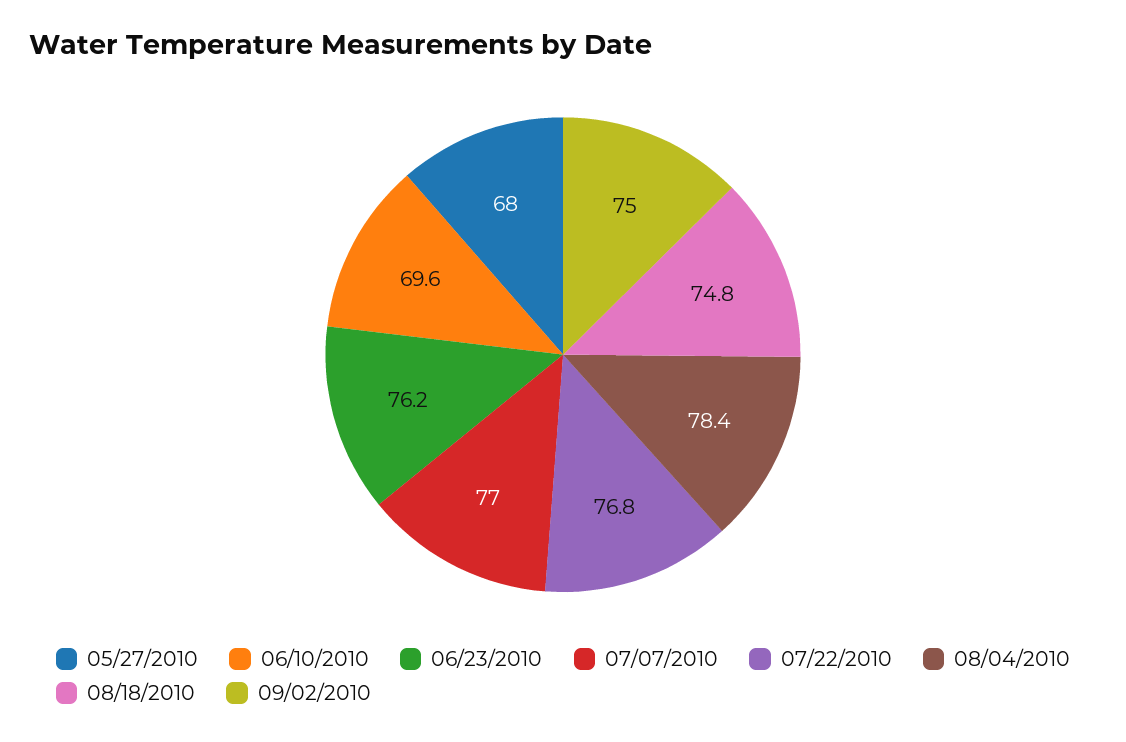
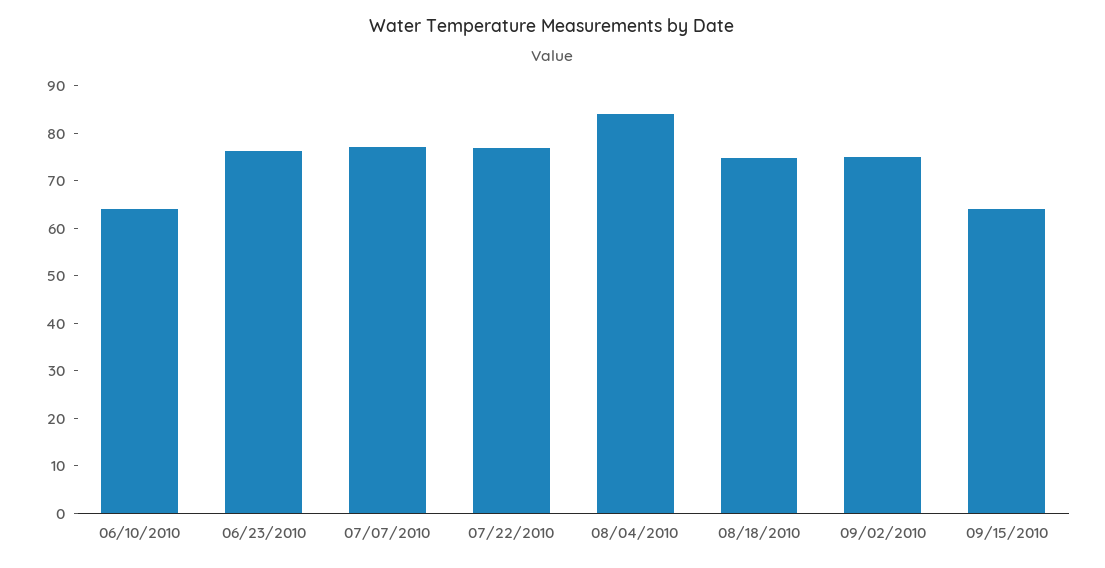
05/27/2010: 68 -> none
06/10/2010: 69.6 -> 64
08/04/2010: 78.4 -> 84
09/15/2010: none -> 64

